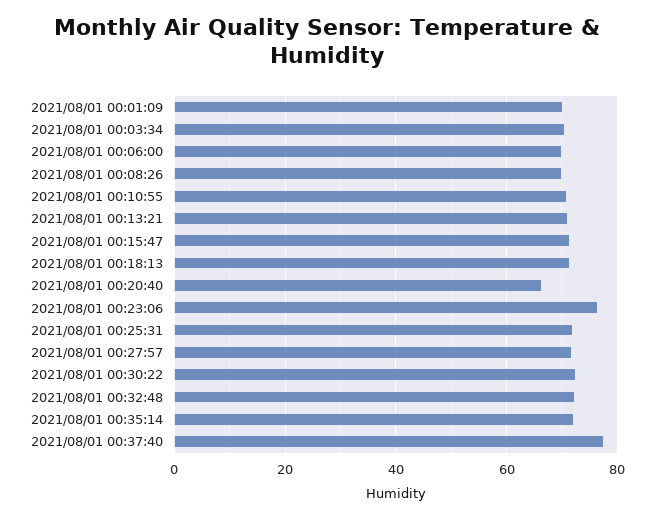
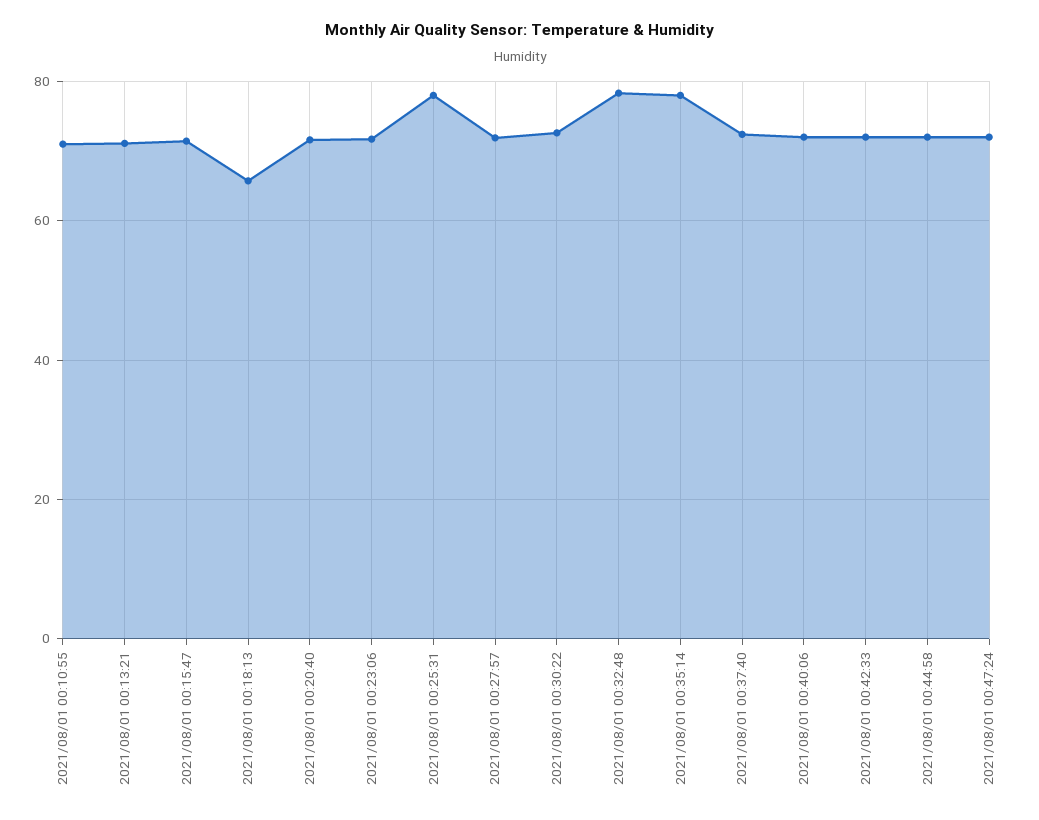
2021/08/01 00:01:09: 70 -> none
2021/08/01 00:03:34: 70 -> none
2021/08/01 00:06:00: 70 -> none
2021/08/01 00:08:26: 70 -> none
2021/08/01 00:18:13: 72 -> 66
2021/08/01 00:20:40: 66 -> 72
2021/08/01 00:23:06: 76 -> 72
2021/08/01 00:25:31: 72 -> 78
2021/08/01 00:32:48: 72 -> 78
2021/08/01 00:35:14: 72 -> 78
2021/08/01 00:37:40: 78 -> 72
2021/08/01 00:40:06: none -> 72
2021/08/01 00:42:33: none -> 72
2021/08/01 00:44:58: none -> 72
2021/08/01 00:47:24: none -> 72

